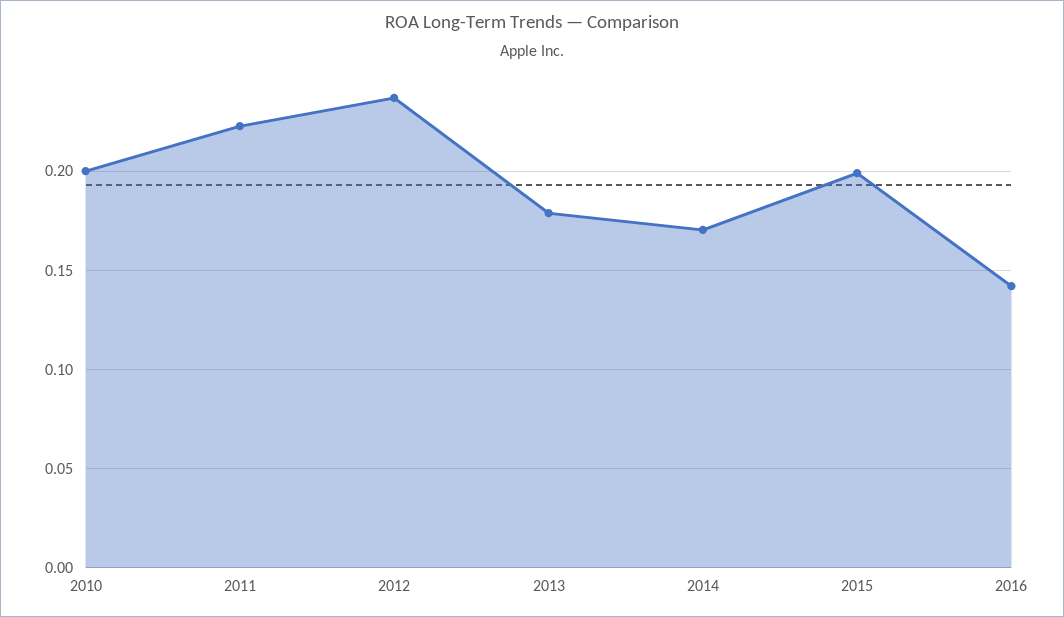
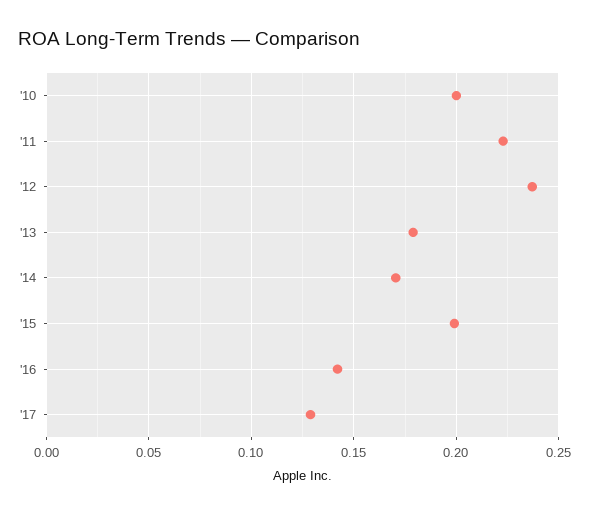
'17: none -> 0.13

